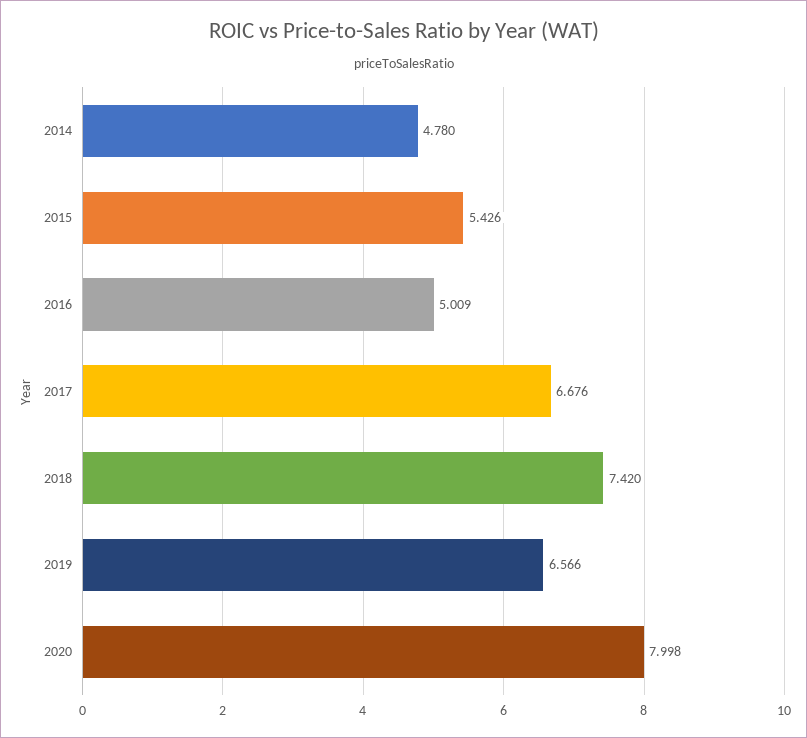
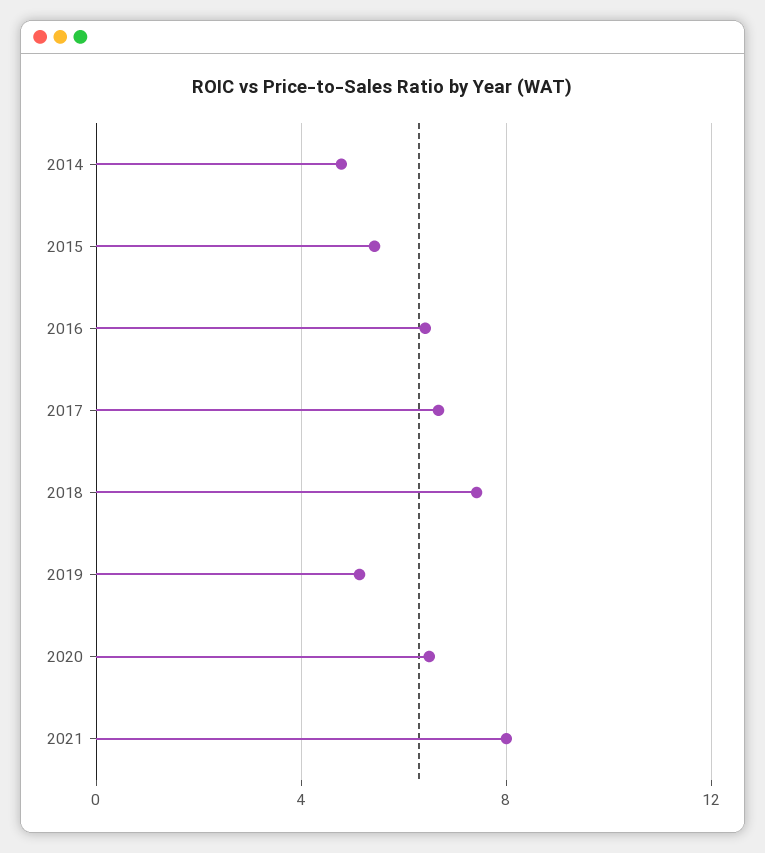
2016: 5.009 -> 6.5
2019: 6.566 -> 5
2020: 7.998 -> 6.5
2021: none -> 8

